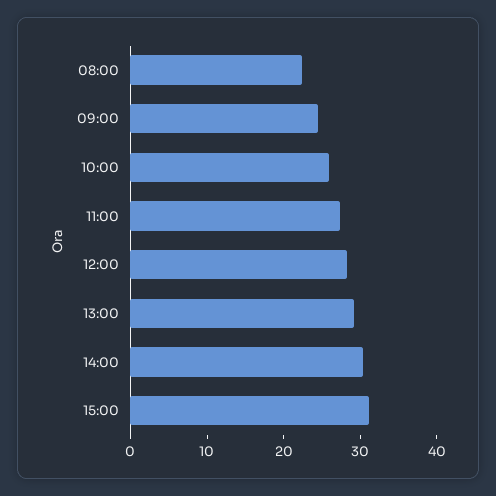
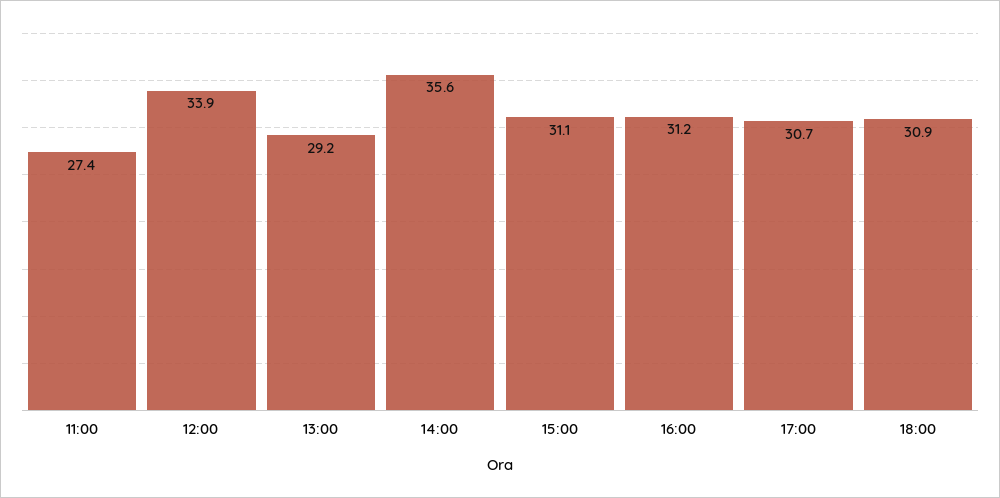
08:00: 22 -> none
09:00: 24 -> none
10:00: 26 -> none
12:00: 28 -> 33.9
14:00: 30 -> 35.6
16:00: none -> 31.2
17:00: none -> 30.7
18:00: none -> 30.9

